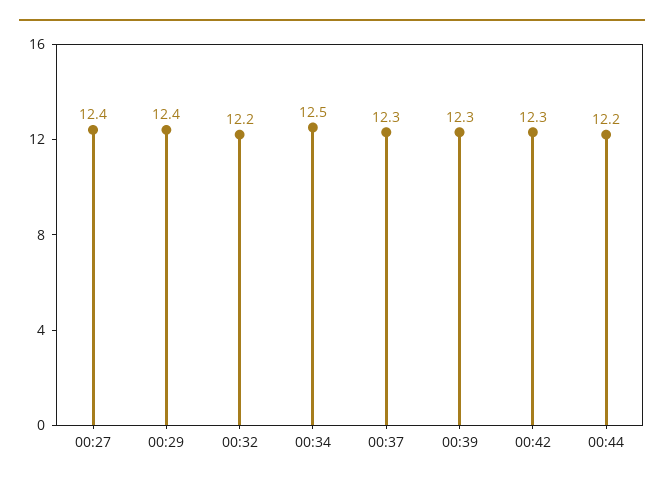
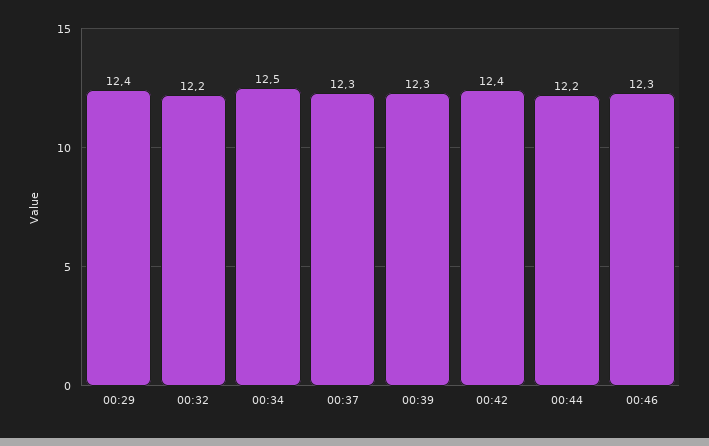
00:27: 12.4 -> none
00:42: 12.3 -> 12.4
00:46: none -> 12.3

